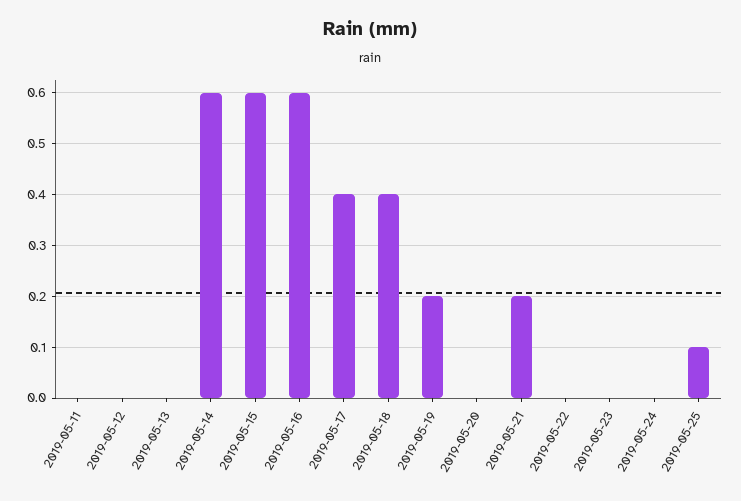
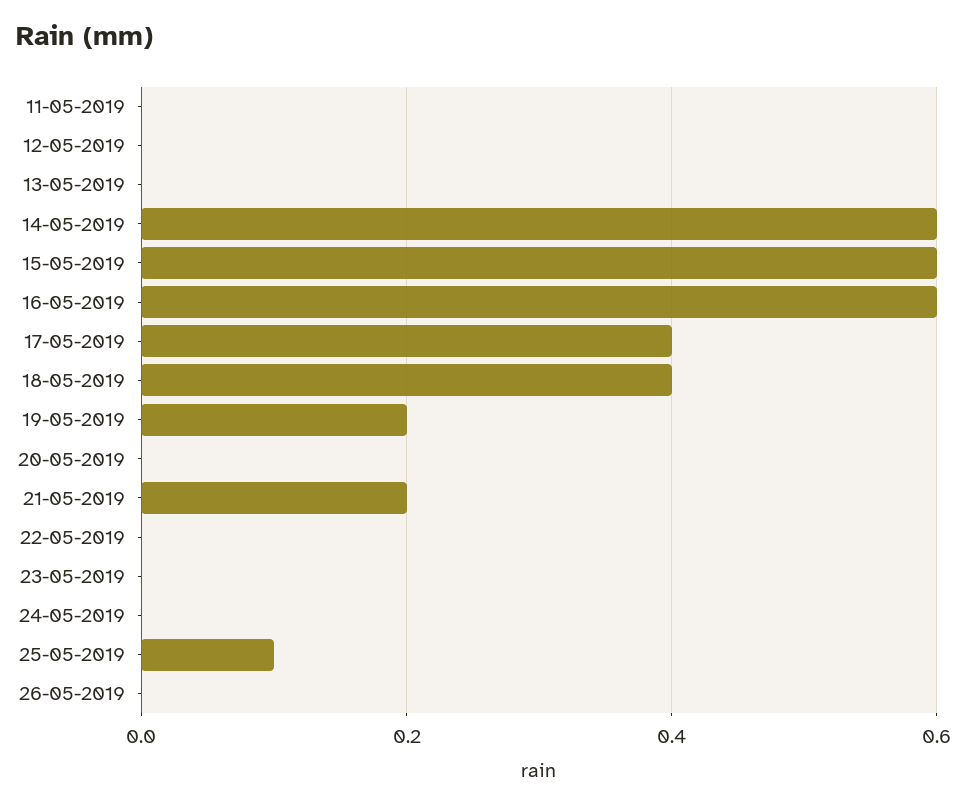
26-05-2019: none -> 0

